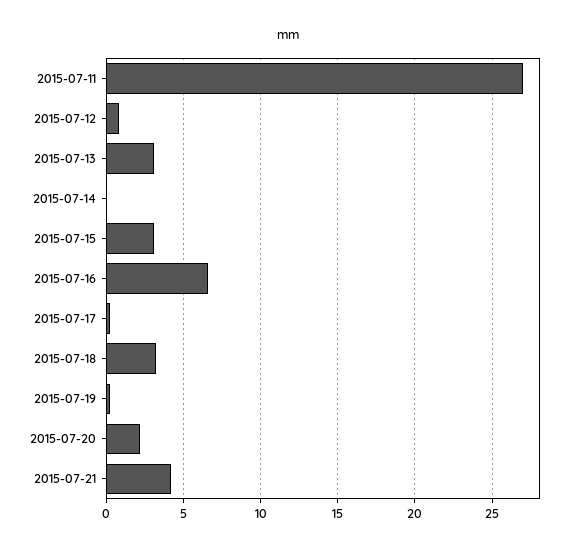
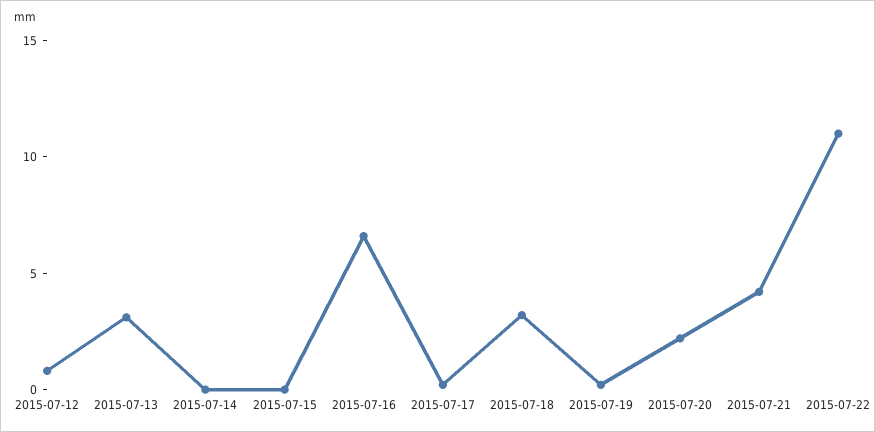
2015-07-11: 27 -> none
2015-07-15: 3 -> 0
2015-07-22: none -> 11

